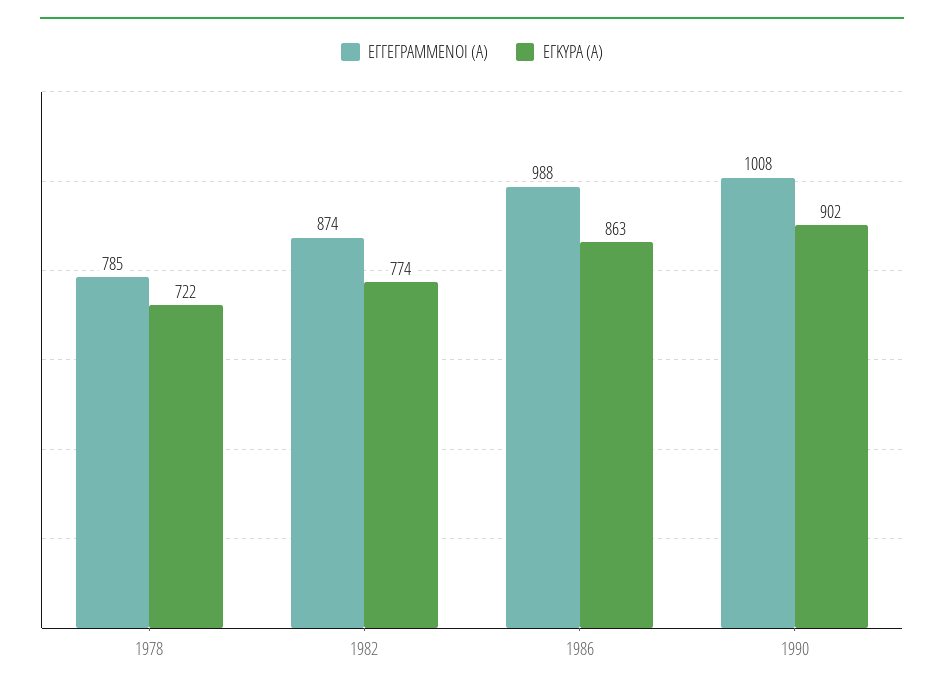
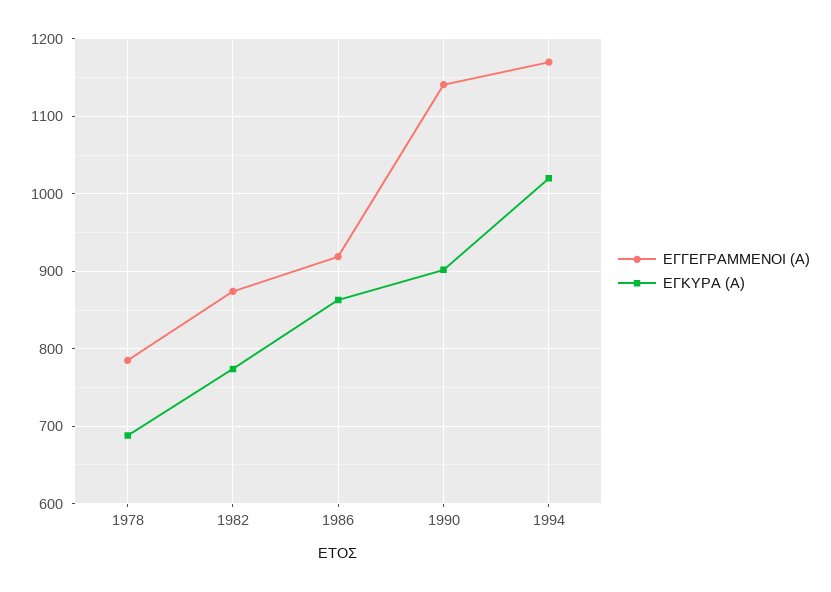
ΕΓΚΥΡΑ (Α), 1978: 722 -> 690
ΕΓΓΕΓΡΑΜΜΕΝΟΙ (Α), 1986: 988 -> 920
ΕΓΓΕΓΡΑΜΜΕΝΟΙ (Α), 1990: 1008 -> 1140
ΕΓΓΕΓΡΑΜΜΕΝΟΙ (Α), 1994: none -> 1170
ΕΓΚΥΡΑ (Α), 1994: none -> 1020

